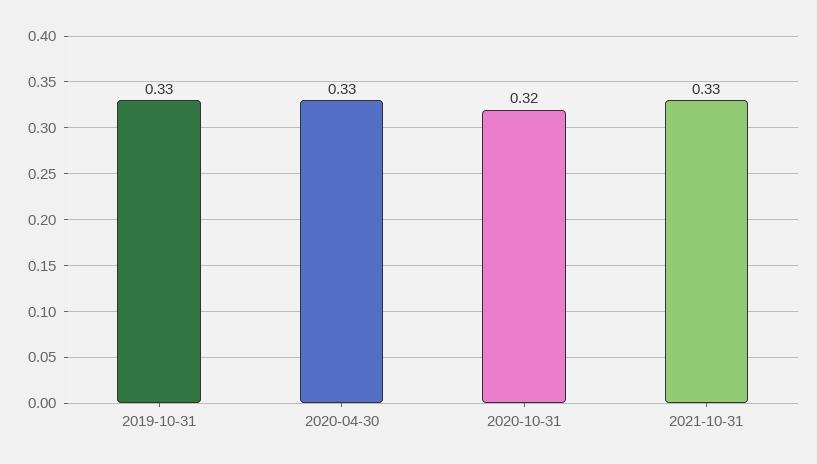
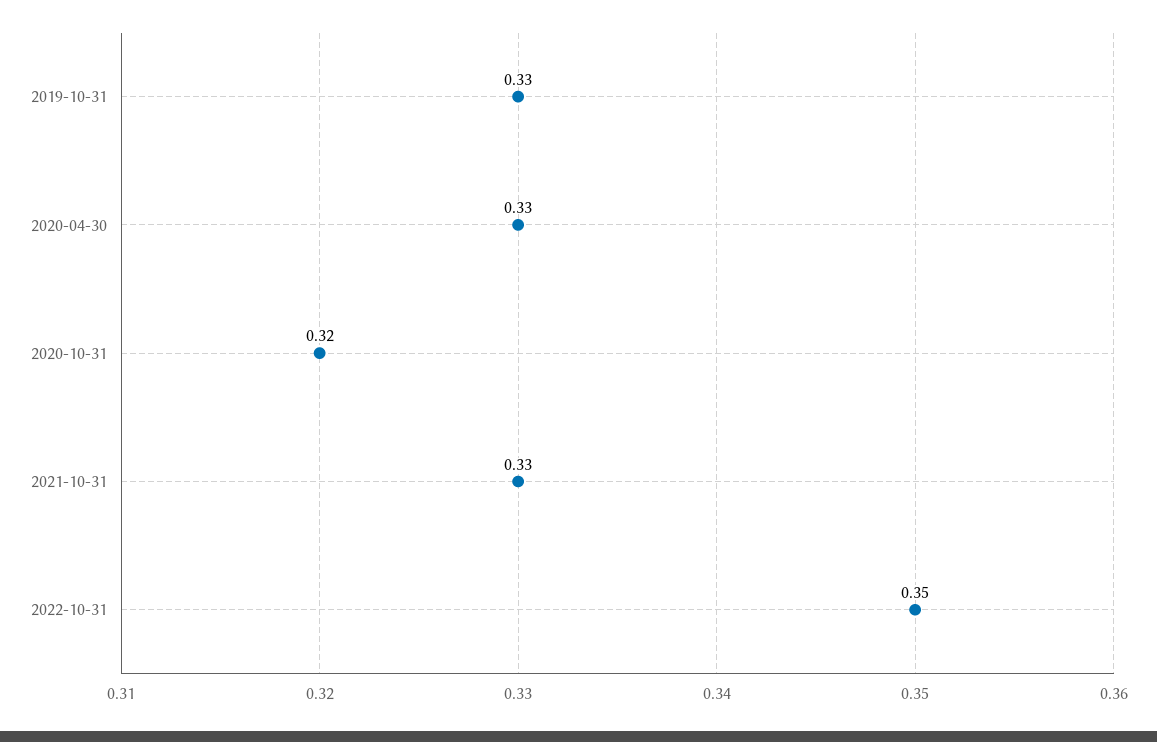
2022-10-31: none -> 0.35

